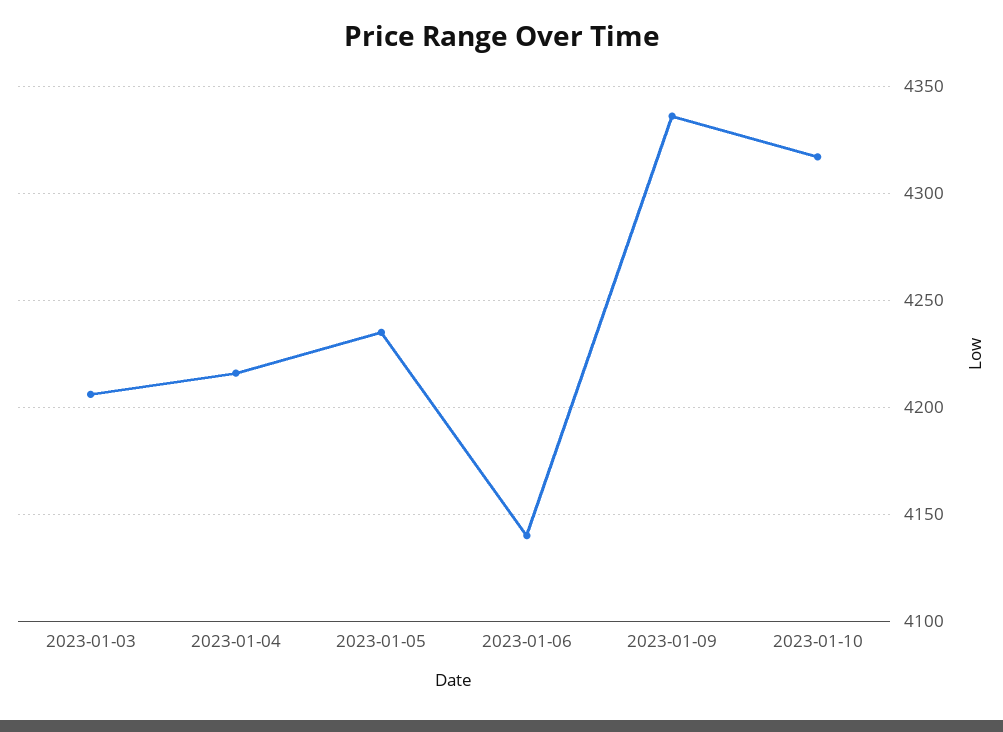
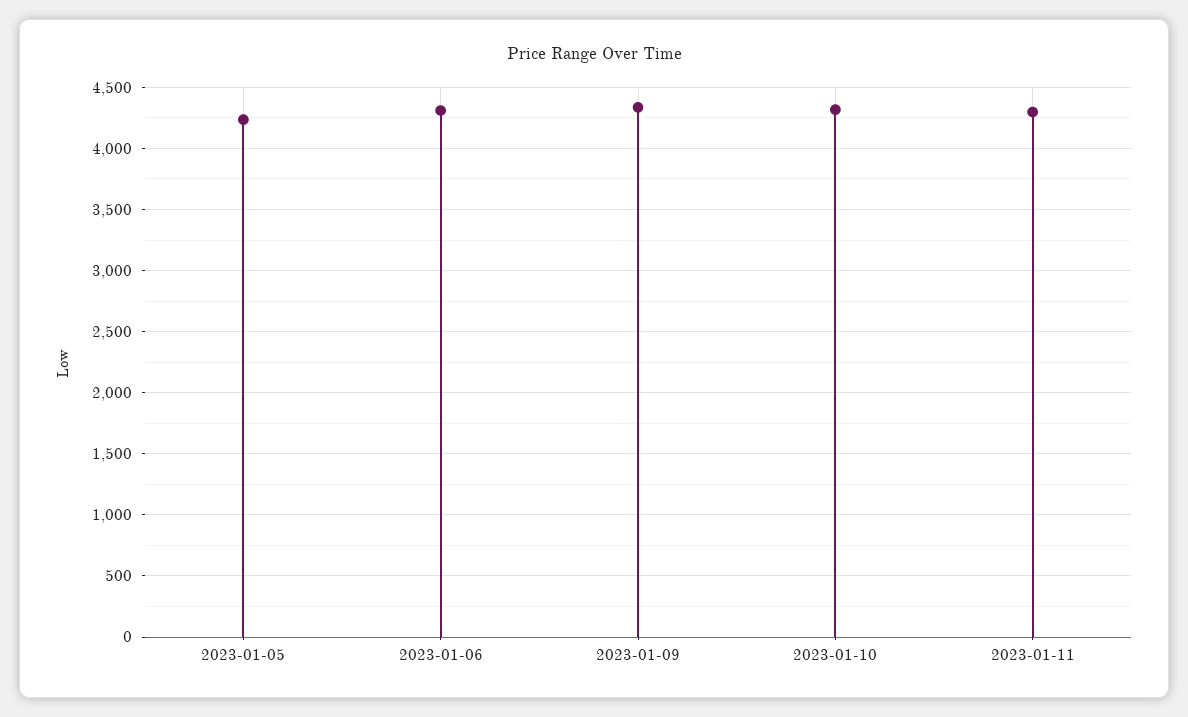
2023-01-03: 4205 -> none
2023-01-04: 4215 -> none
2023-01-06: 4140 -> 4300
2023-01-11: none -> 4300

